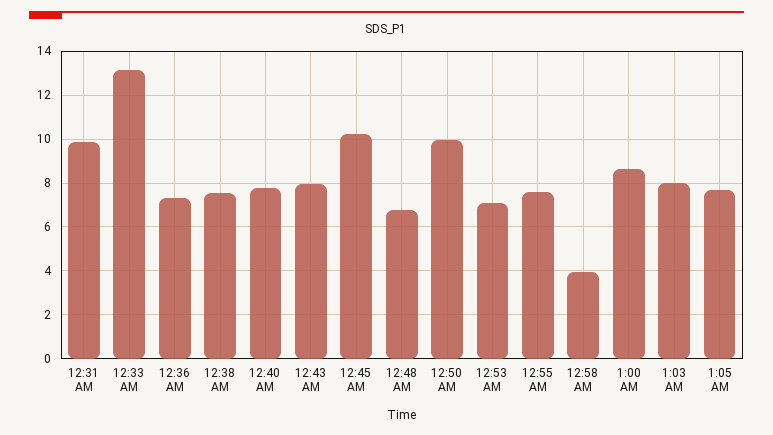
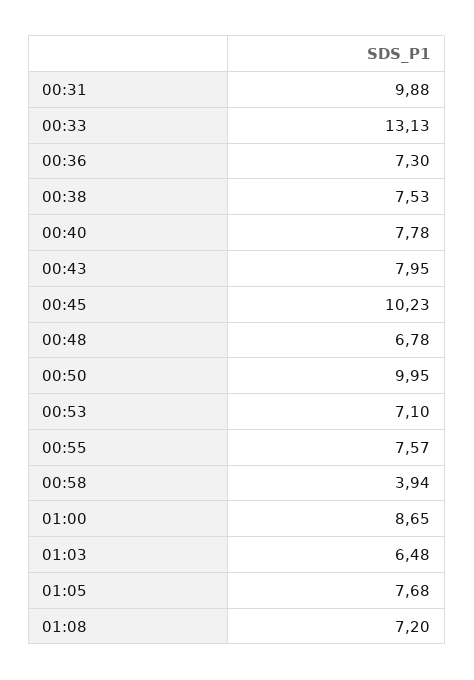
1:03 AM: 8 -> 6.48
01:08: none -> 7.2

